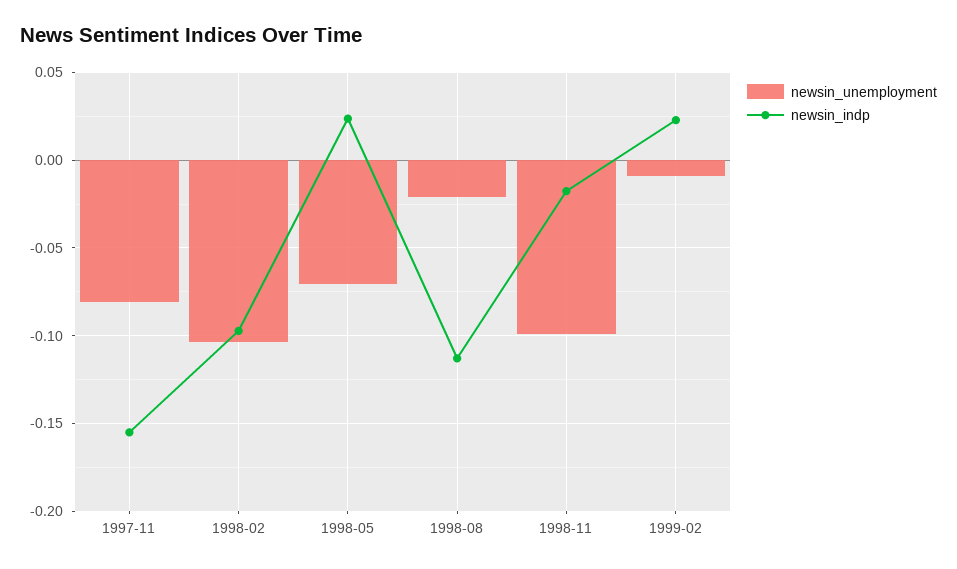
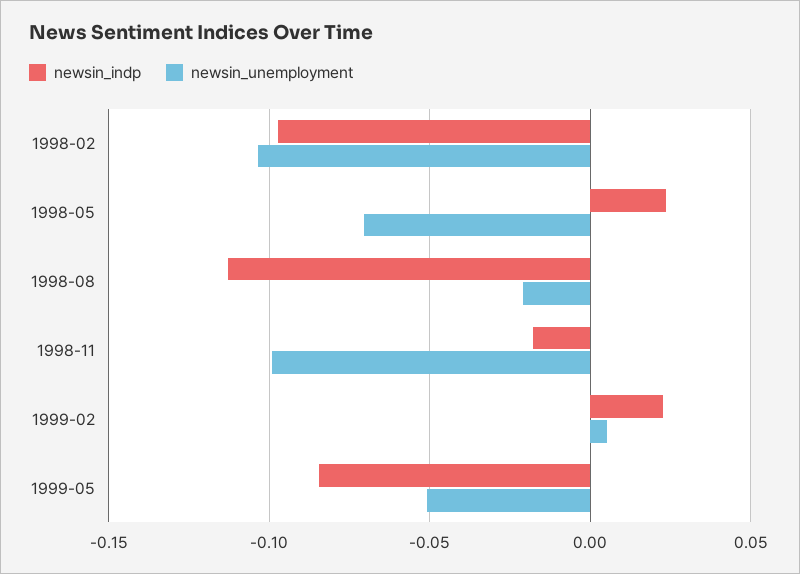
newsin_unemployment, 1997-11: -0.08 -> none
newsin_indp, 1997-11: -0.155 -> none
newsin_unemployment, 1999-02: -0.01 -> 0.005
newsin_indp, 1999-05: none -> -0.085
newsin_unemployment, 1999-05: none -> -0.05

